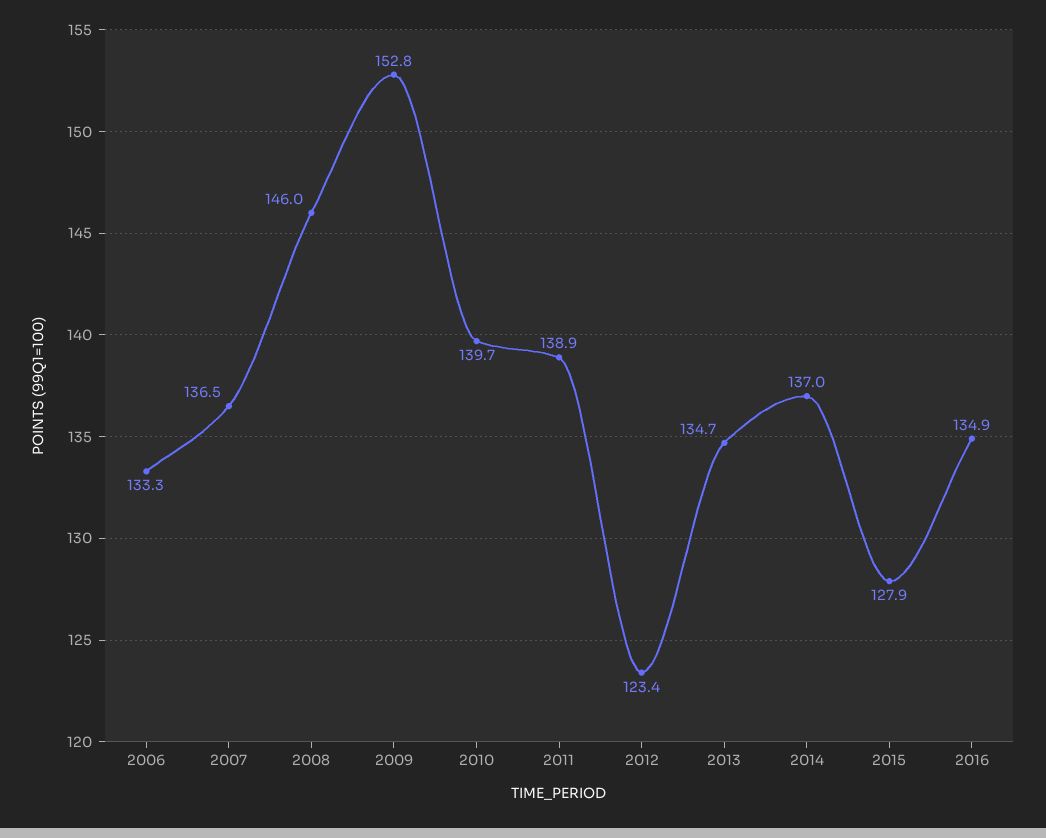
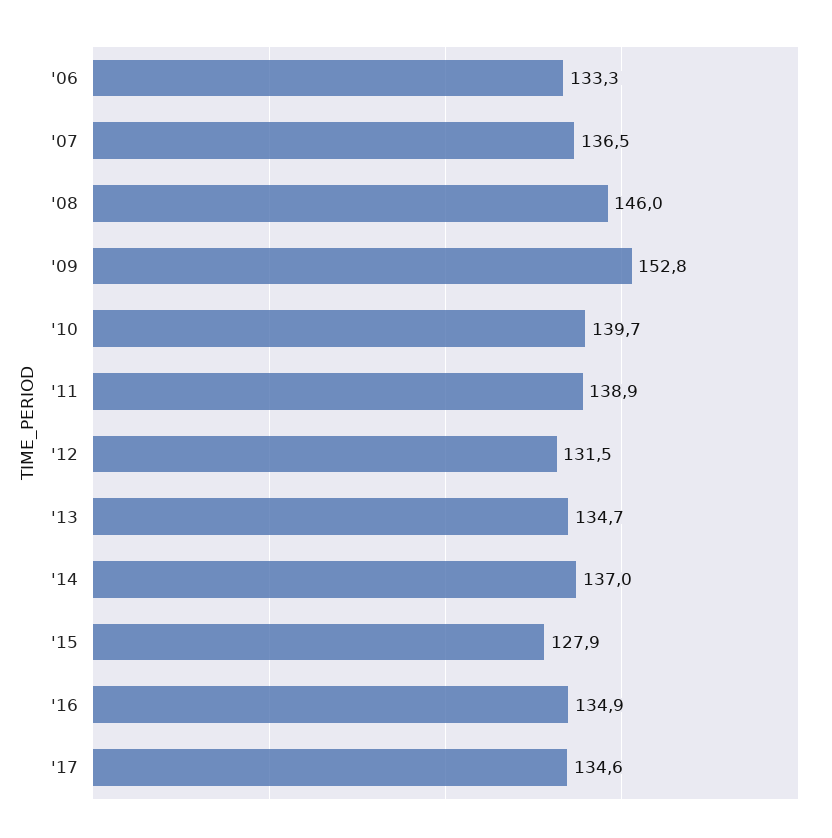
2012: 123.4 -> 131.5
'17: none -> 134.6

